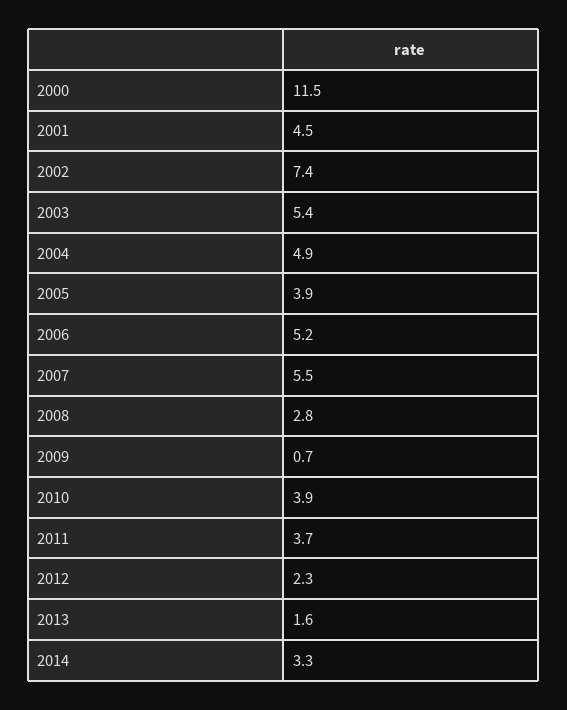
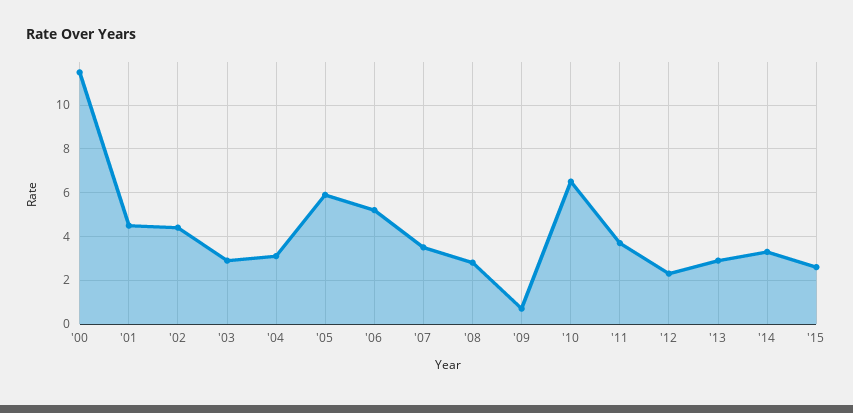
2002: 7.4 -> 4.5
2003: 5.4 -> 3
2004: 4.9 -> 3
2005: 3.9 -> 6
2007: 5.5 -> 3.5
2010: 3.9 -> 6.5
2013: 1.6 -> 3
'15: none -> 2.5

